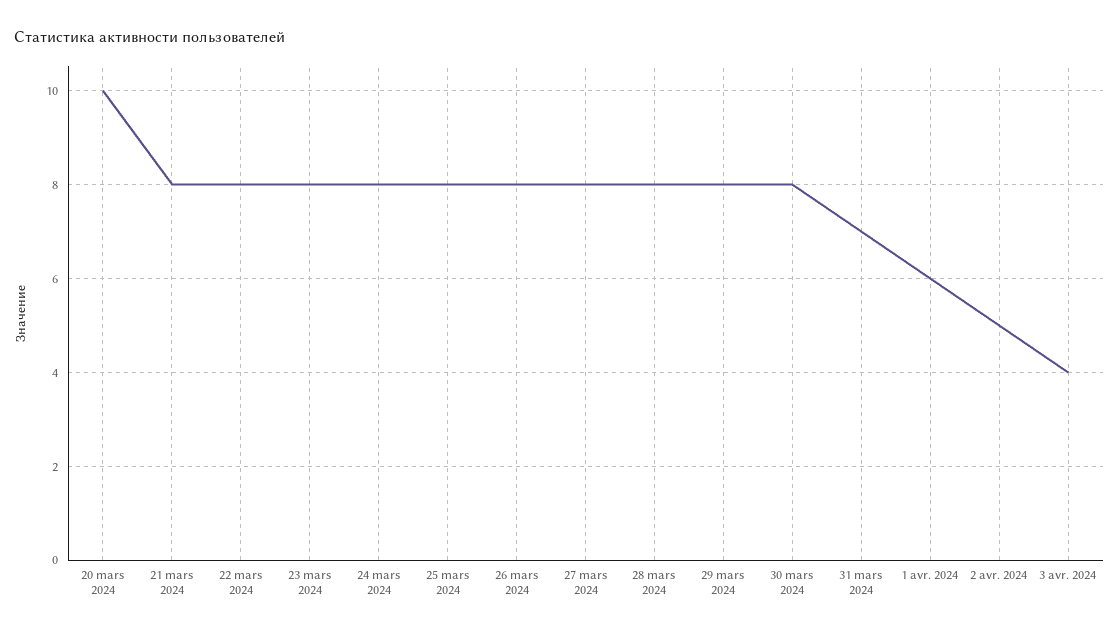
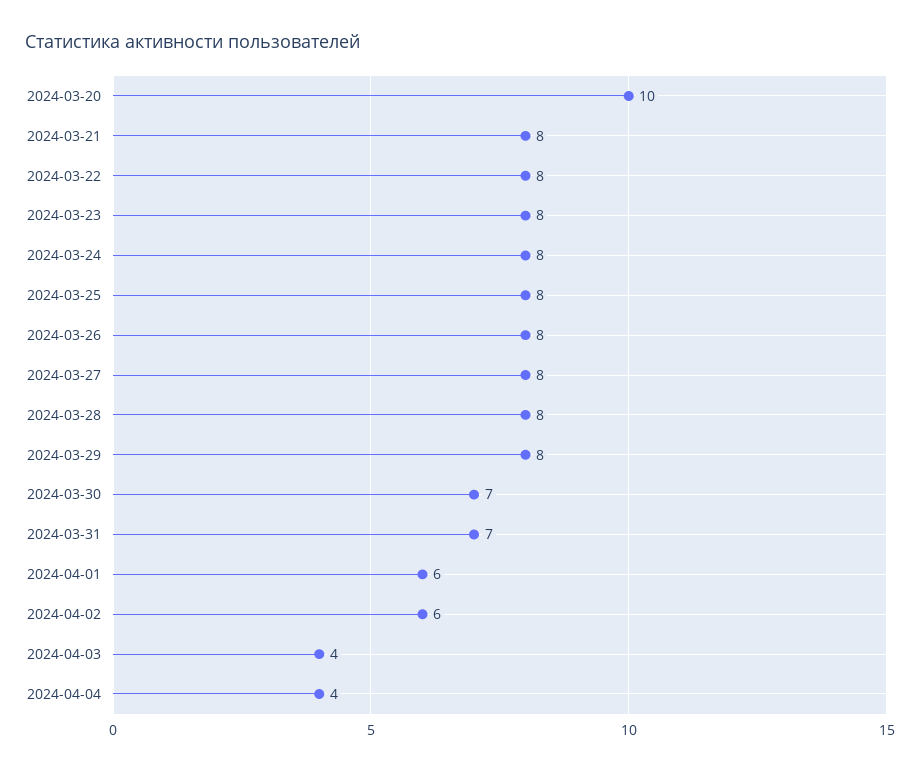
30 mars 2024: 8 -> 7
2 avr. 2024: 5 -> 6
2024-04-04: none -> 4

